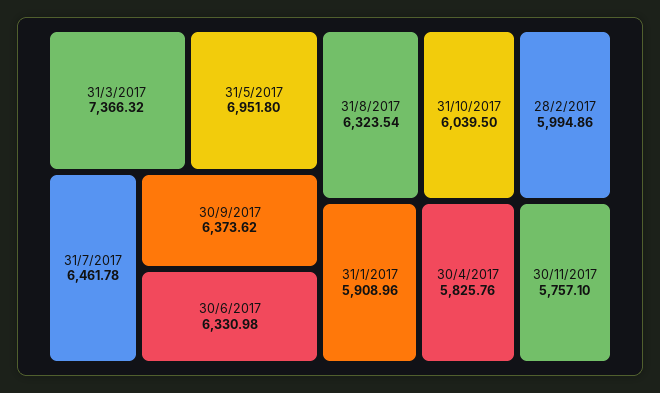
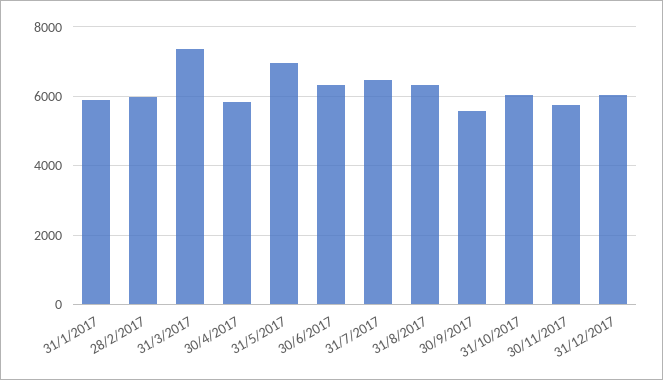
30/9/2017: 6373.62 -> 5600
31/12/2017: none -> 6000

